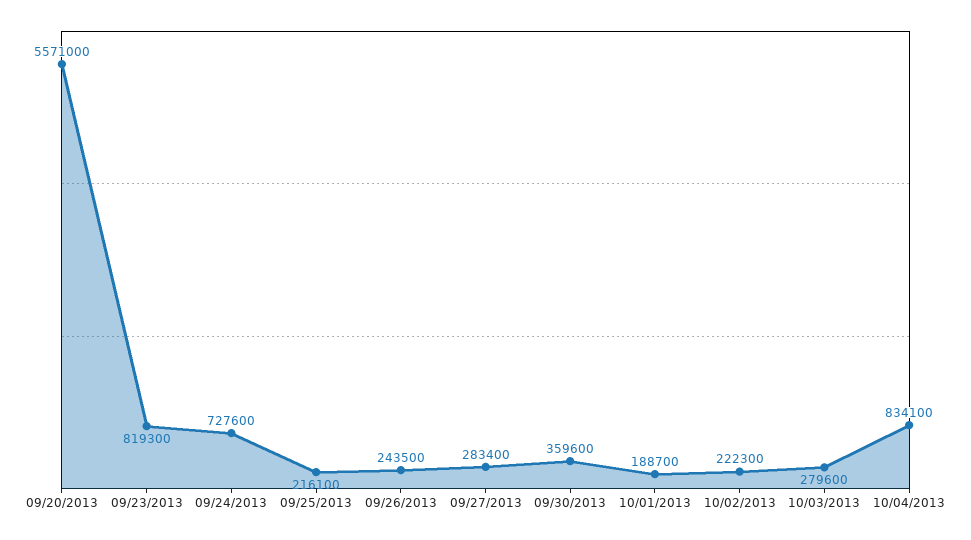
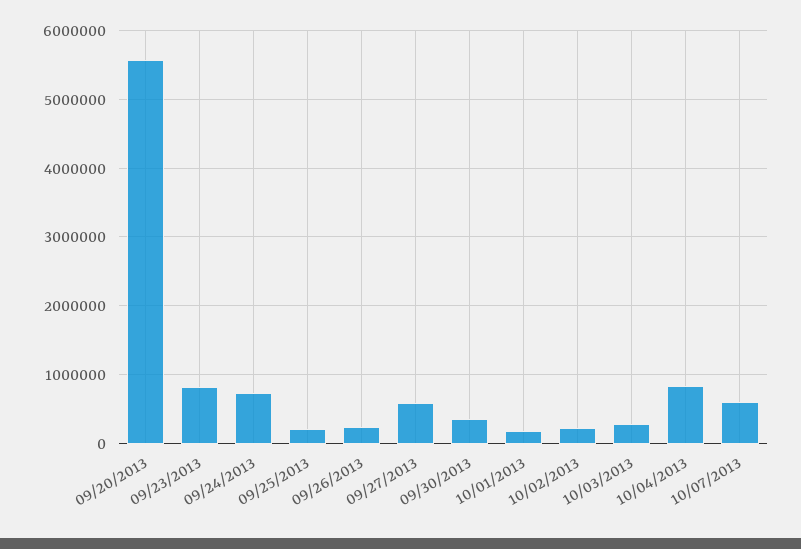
09/27/2013: 283400 -> 600000
10/07/2013: none -> 600000

